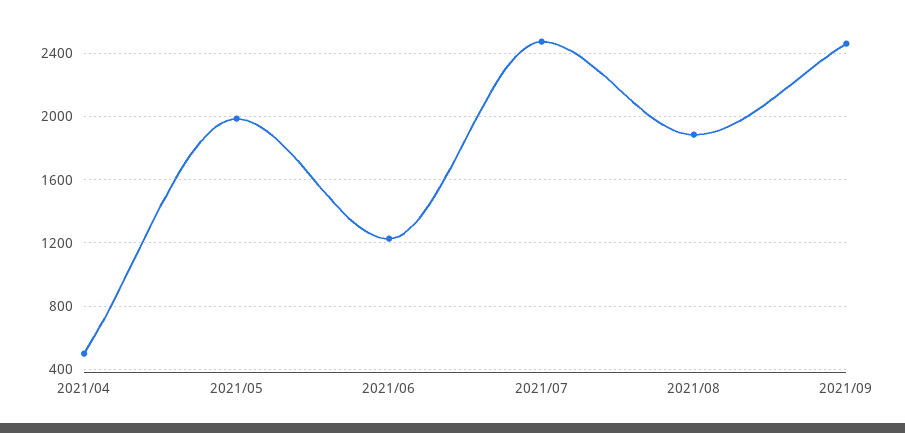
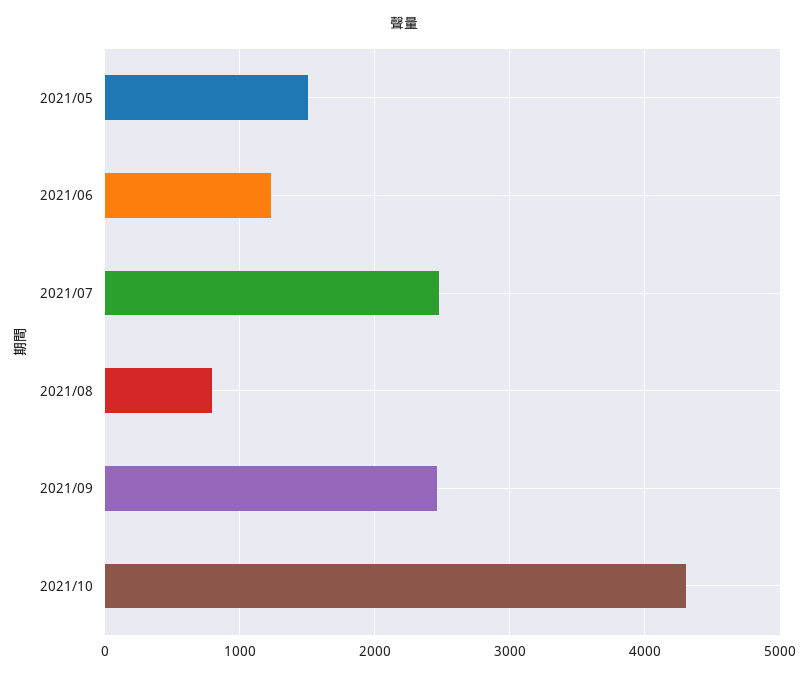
2021/04: 500 -> none
2021/05: 2000 -> 1500
2021/08: 1900 -> 800
2021/10: none -> 4300

